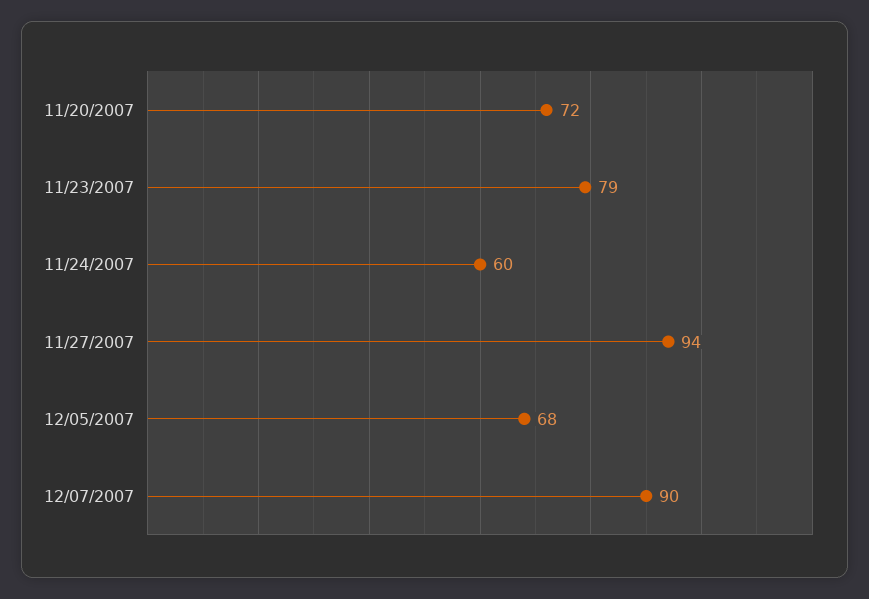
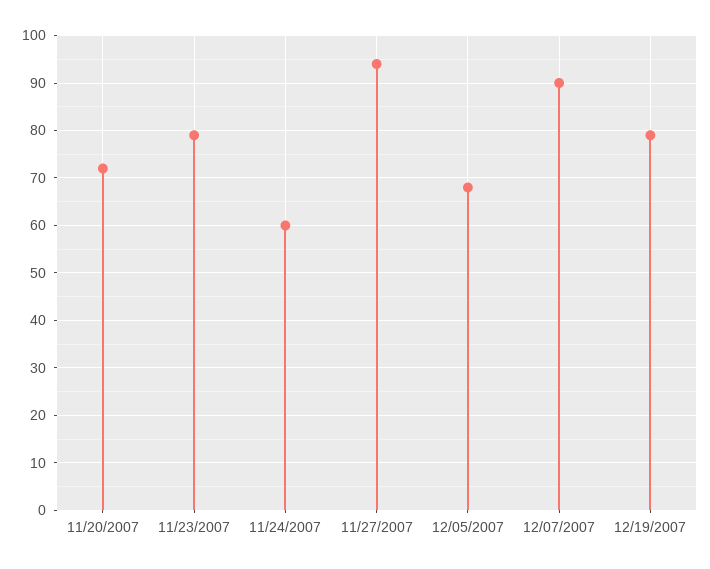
12/19/2007: none -> 80

